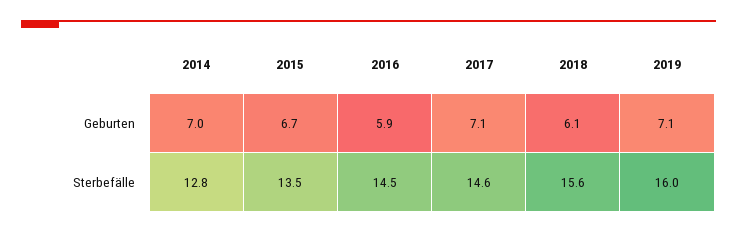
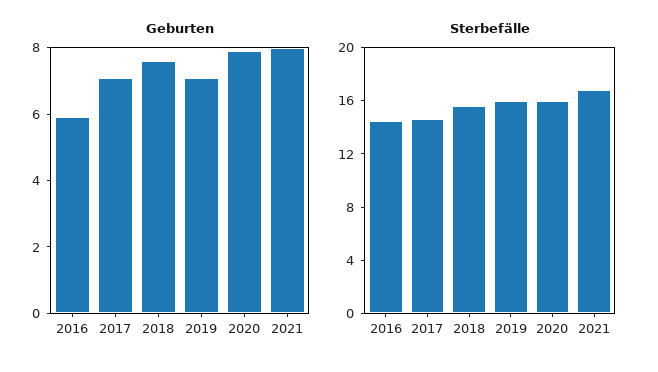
Geburten, 2014: 7 -> none
Geburten, 2015: 6.7 -> none
Geburten, 2018: 6.1 -> 7.5
Sterbefälle, 2014: 12.8 -> none
Sterbefälle, 2015: 13.5 -> none
Geburten, 2020: none -> 8
Geburten, 2021: none -> 8
Sterbefälle, 2020: none -> 16
Sterbefälle, 2021: none -> 17

